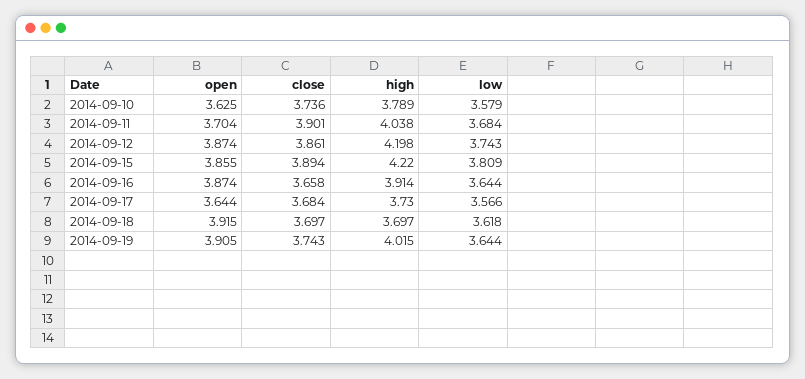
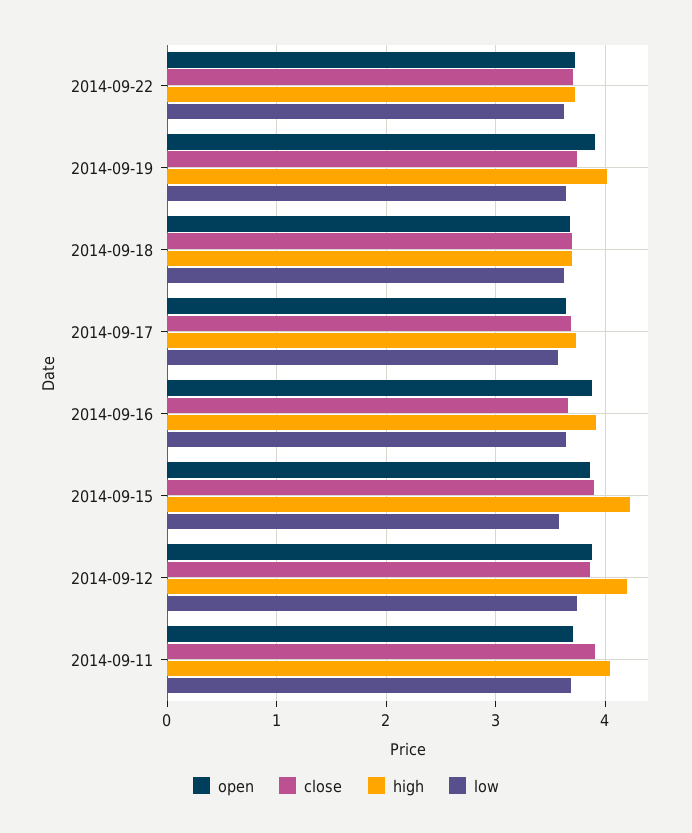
open, 2014-09-10: 3.625 -> none
close, 2014-09-10: 3.736 -> none
high, 2014-09-10: 3.789 -> none
low, 2014-09-10: 3.579 -> none
low, 2014-09-15: 3.809 -> 3.6
open, 2014-09-18: 3.915 -> 3.7
open, 2014-09-22: none -> 3.7
close, 2014-09-22: none -> 3.7
high, 2014-09-22: none -> 3.7
low, 2014-09-22: none -> 3.6

